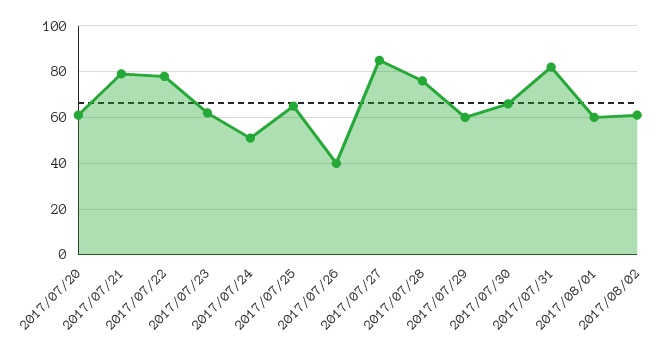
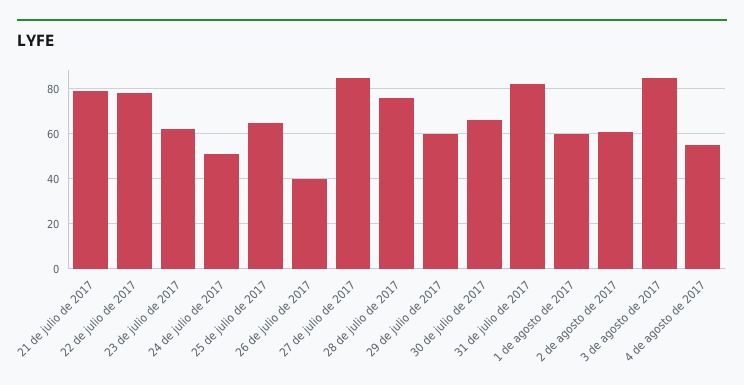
2017/07/20: 60 -> none
3 de agosto de 2017: none -> 85
4 de agosto de 2017: none -> 55

